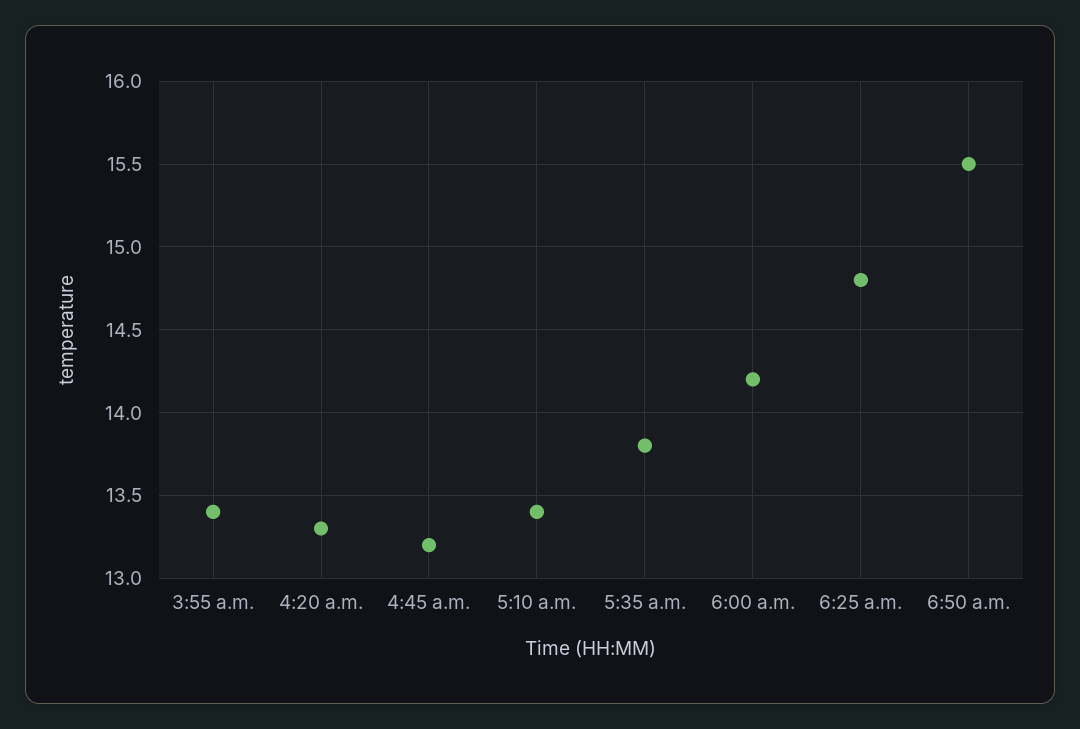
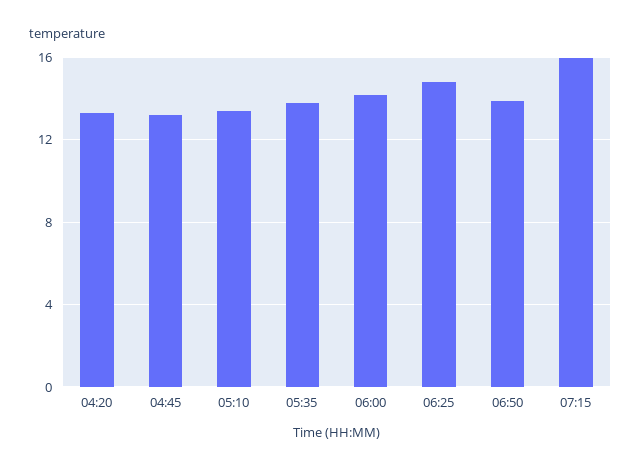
3:55 a.m.: 13.4 -> none
6:50 a.m.: 15.5 -> 14
07:15: none -> 16

